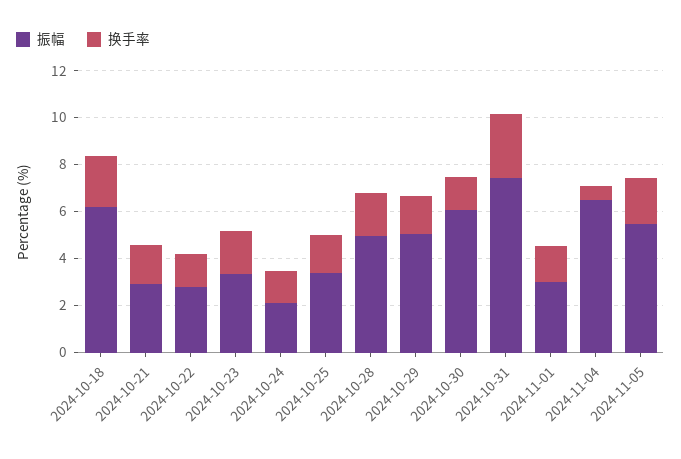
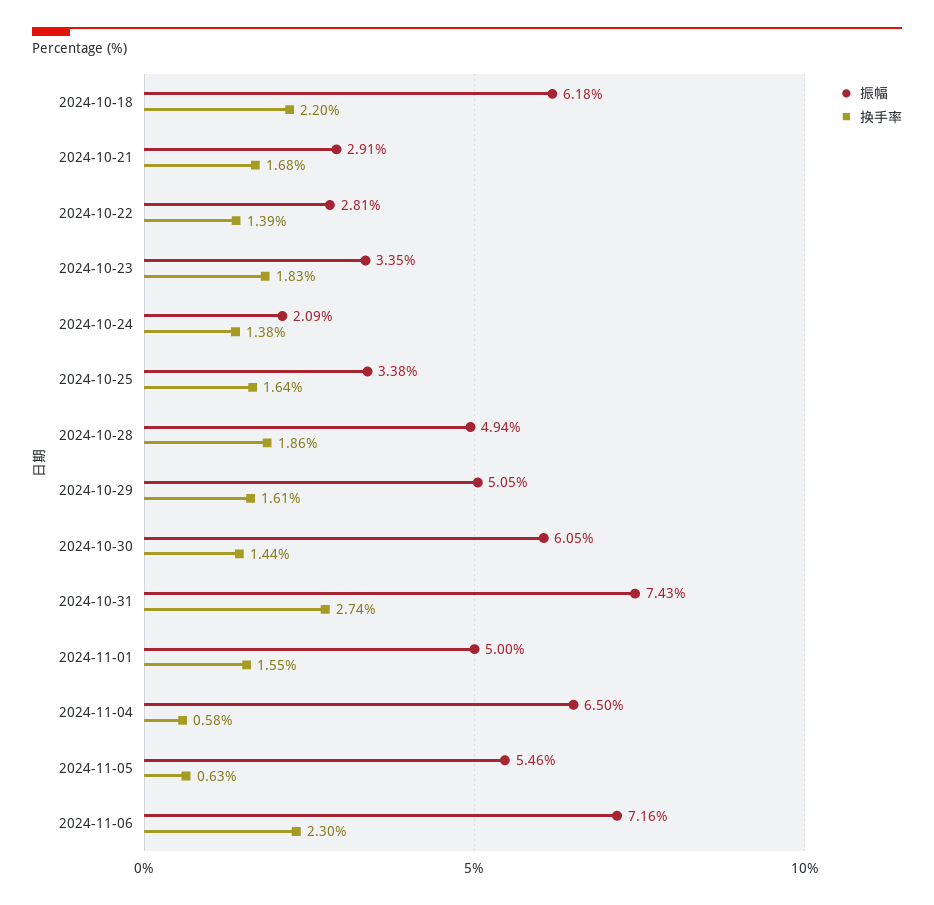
振幅, 2024-11-01: 3 -> 5
换手率, 2024-11-05: 2 -> 0.63
振幅, 2024-11-06: none -> 7.16
换手率, 2024-11-06: none -> 2.3

